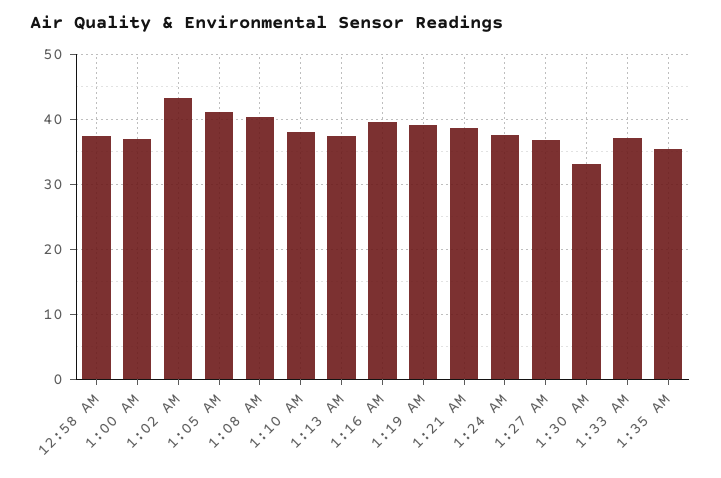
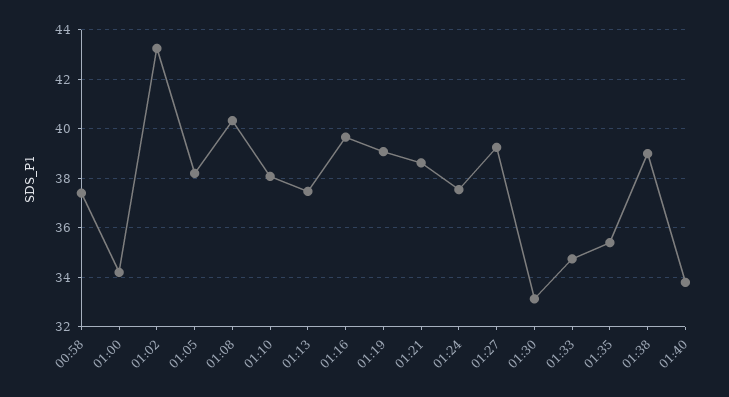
1:00 AM: 37 -> 34.25
1:05 AM: 41 -> 38.25
1:27 AM: 37 -> 39.25
1:33 AM: 37 -> 34.75
01:38: none -> 39
01:40: none -> 33.75

